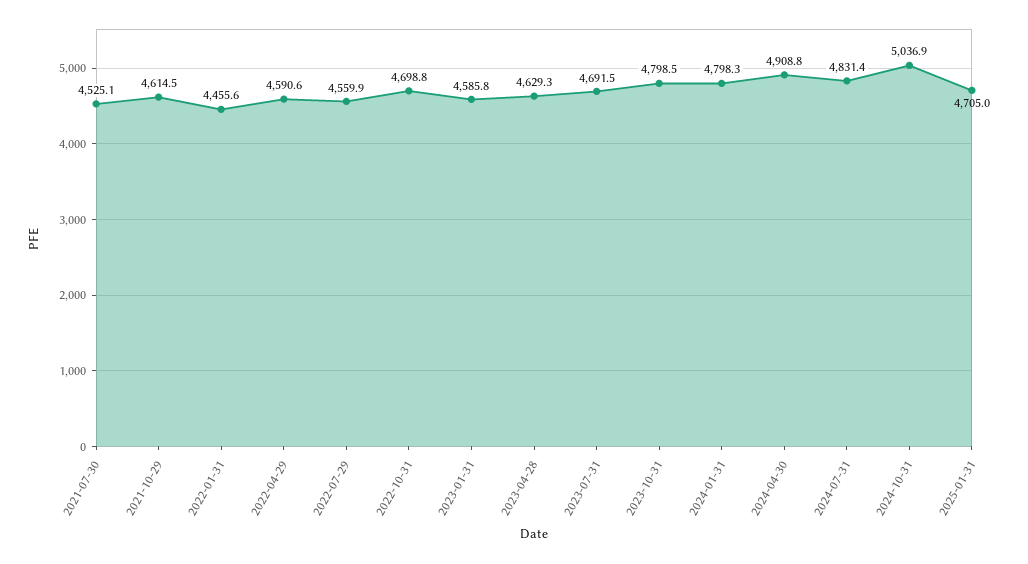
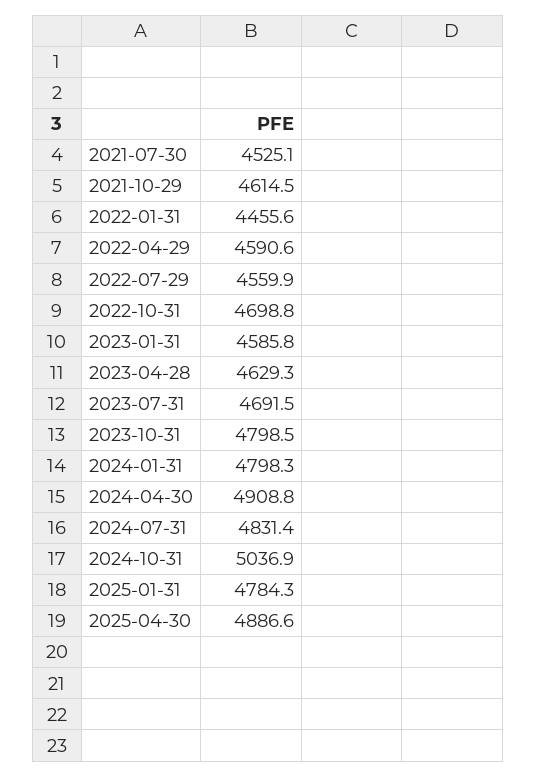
2025-01-31: 4705 -> 4784.3
2025-04-30: none -> 4886.6

